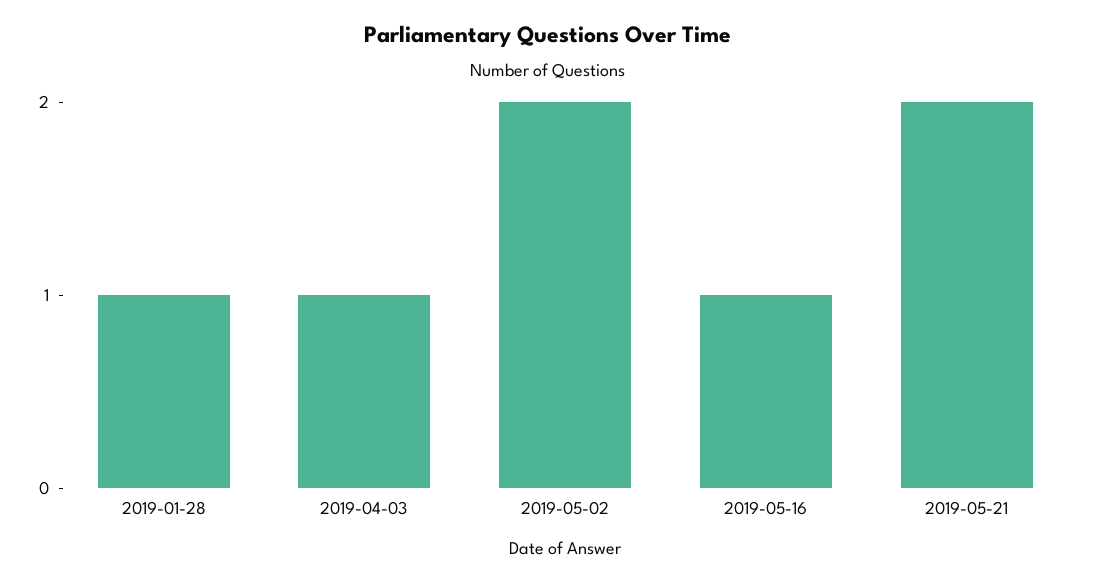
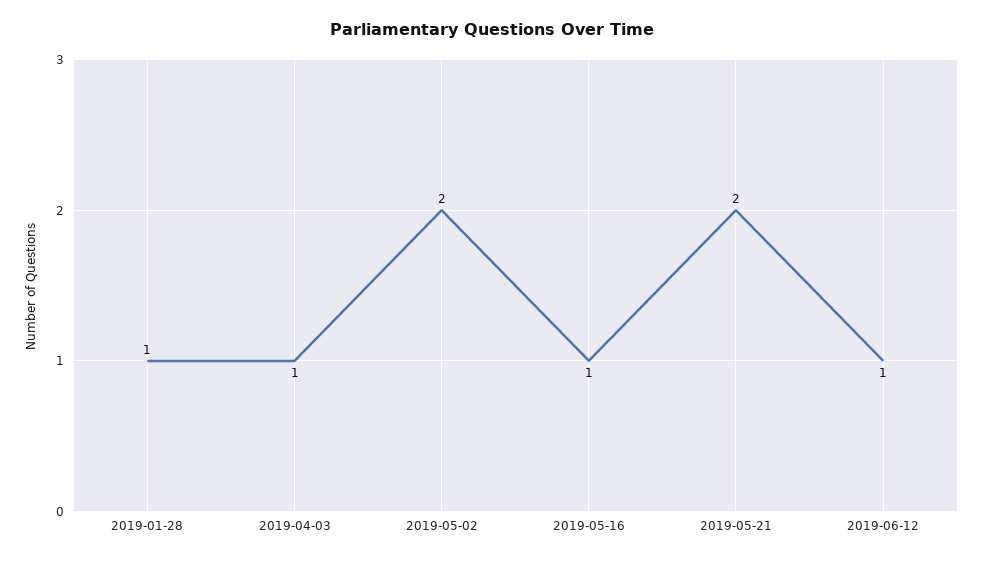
2019-06-12: none -> 1

